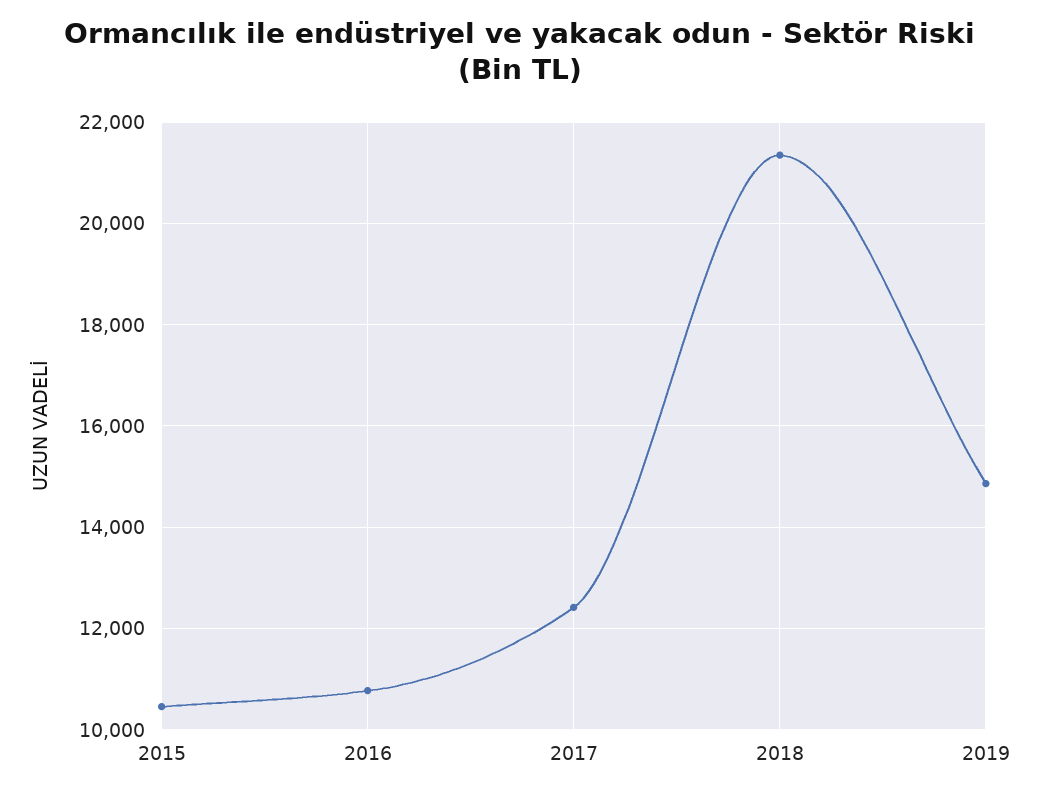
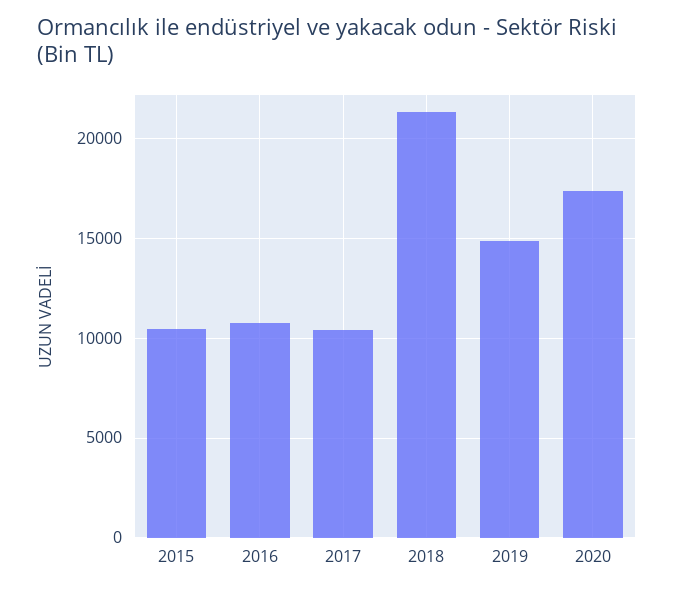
2017: 12400 -> 10500
2020: none -> 17500

